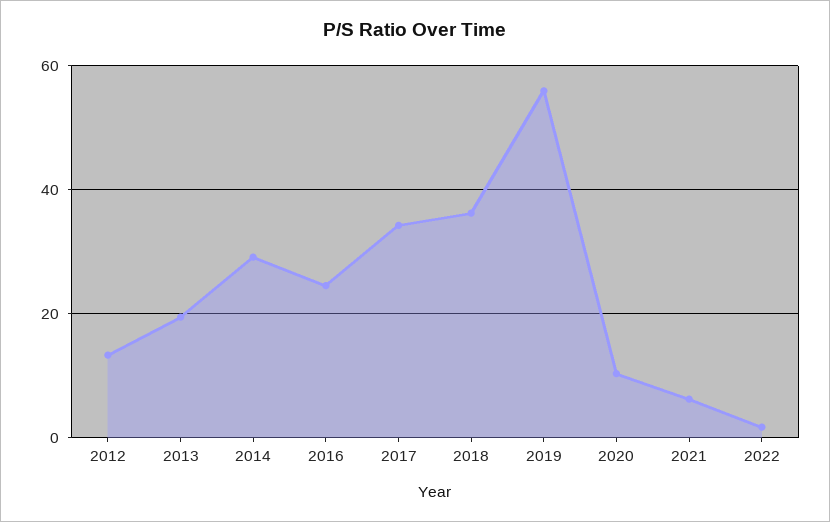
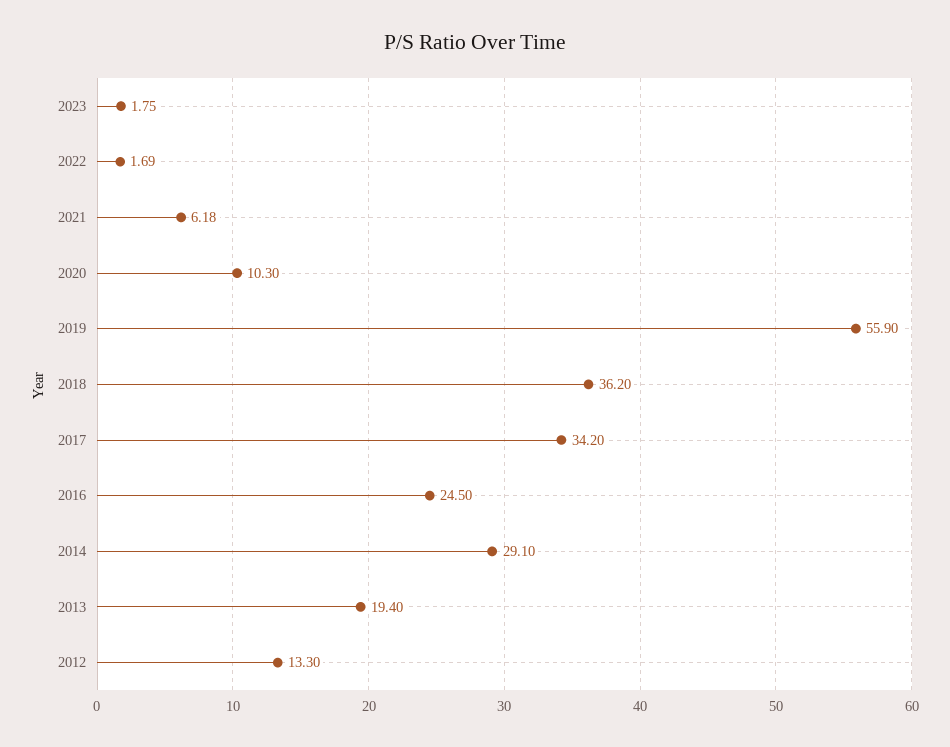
2023: none -> 1.75

